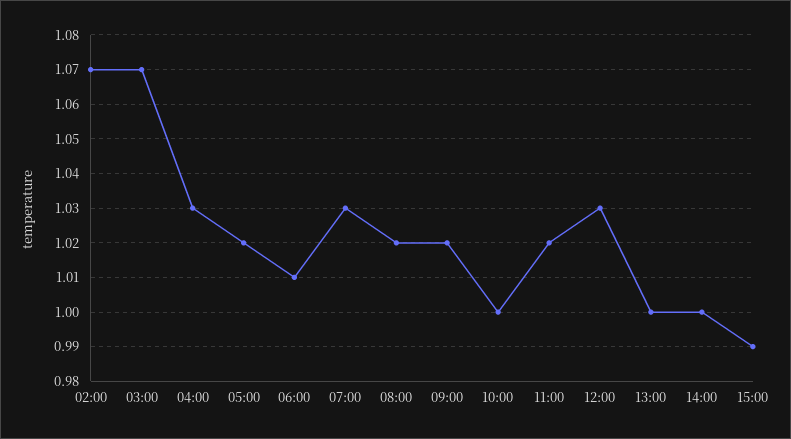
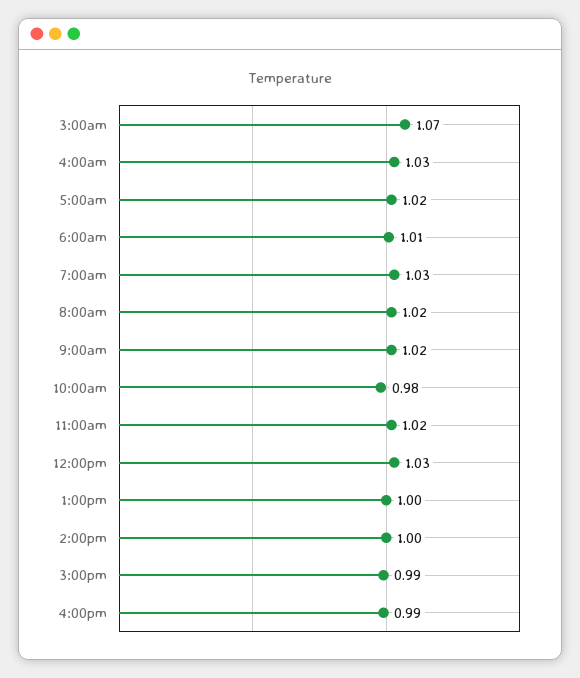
02:00: 1.07 -> none
10:00: 1 -> 0.98
4:00pm: none -> 0.99

